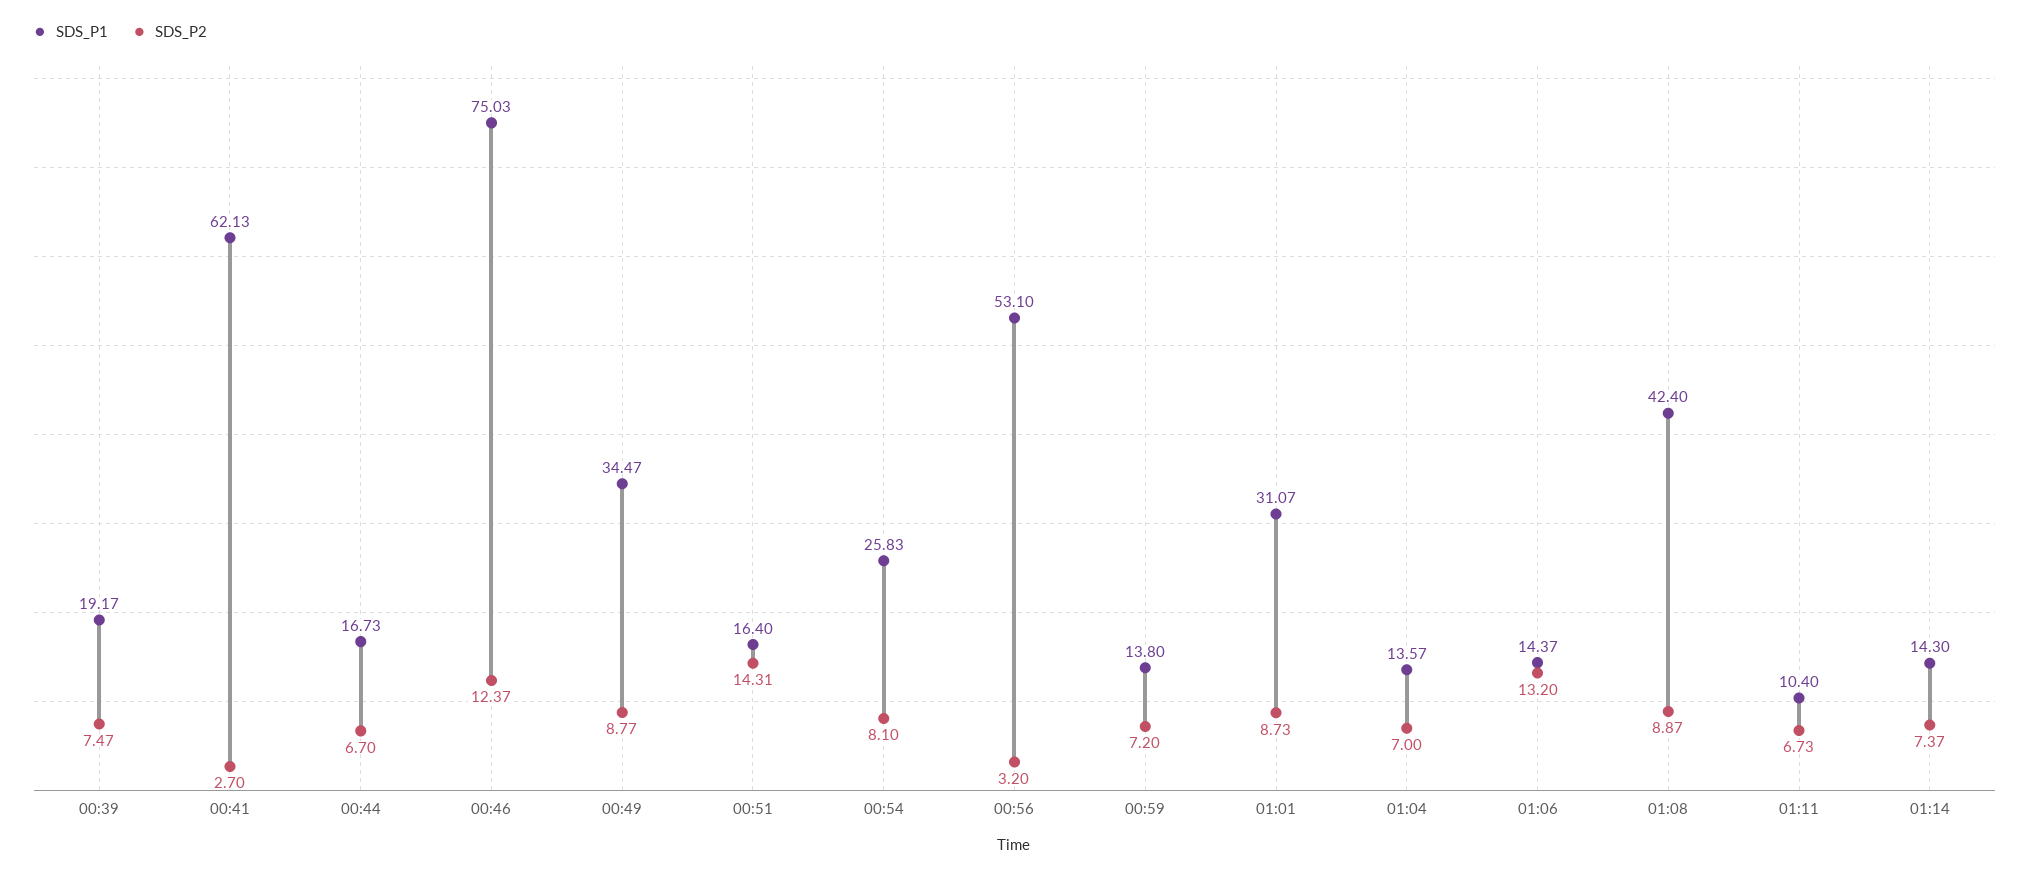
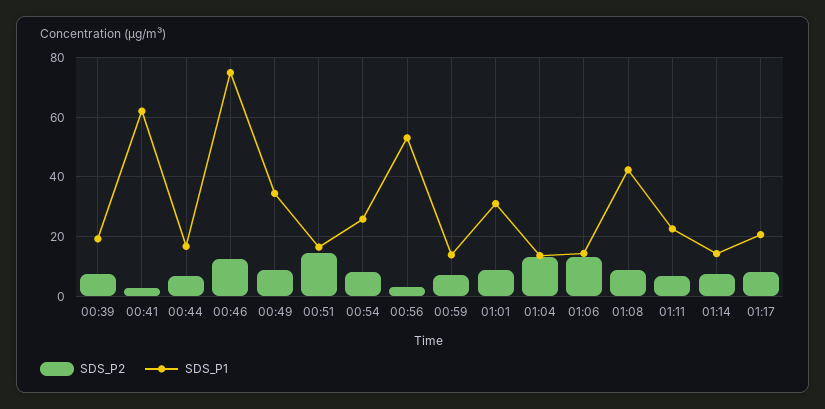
SDS_P2, 01:04: 7 -> 12.5
SDS_P1, 01:11: 10.4 -> 22.5
SDS_P2, 01:17: none -> 7.5
SDS_P1, 01:17: none -> 20

